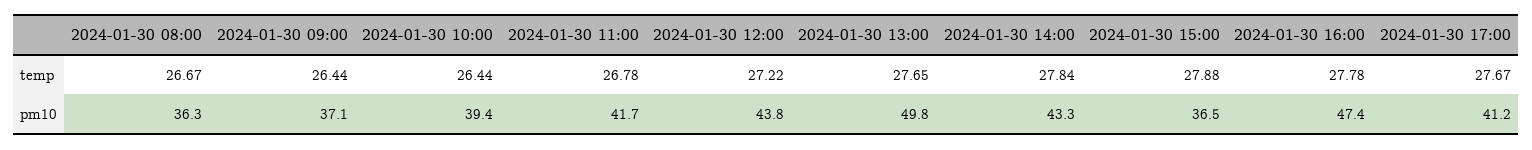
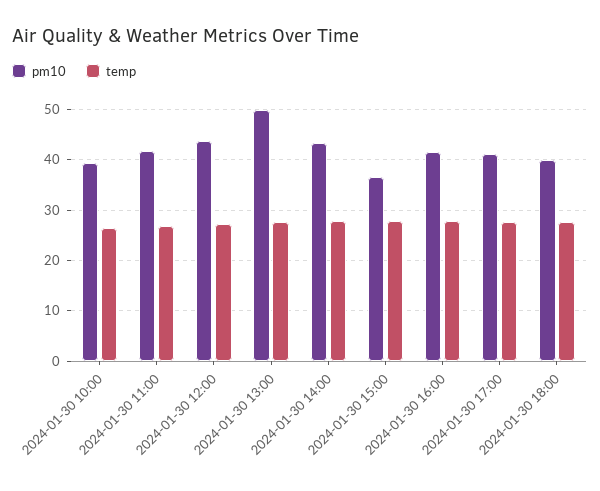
temp, 2024-01-30 08:00: 26.67 -> none
temp, 2024-01-30 09:00: 26.44 -> none
pm10, 2024-01-30 08:00: 36.3 -> none
pm10, 2024-01-30 09:00: 37.1 -> none
pm10, 2024-01-30 16:00: 47.4 -> 42
pm10, 2024-01-30 18:00: none -> 40
temp, 2024-01-30 18:00: none -> 28

